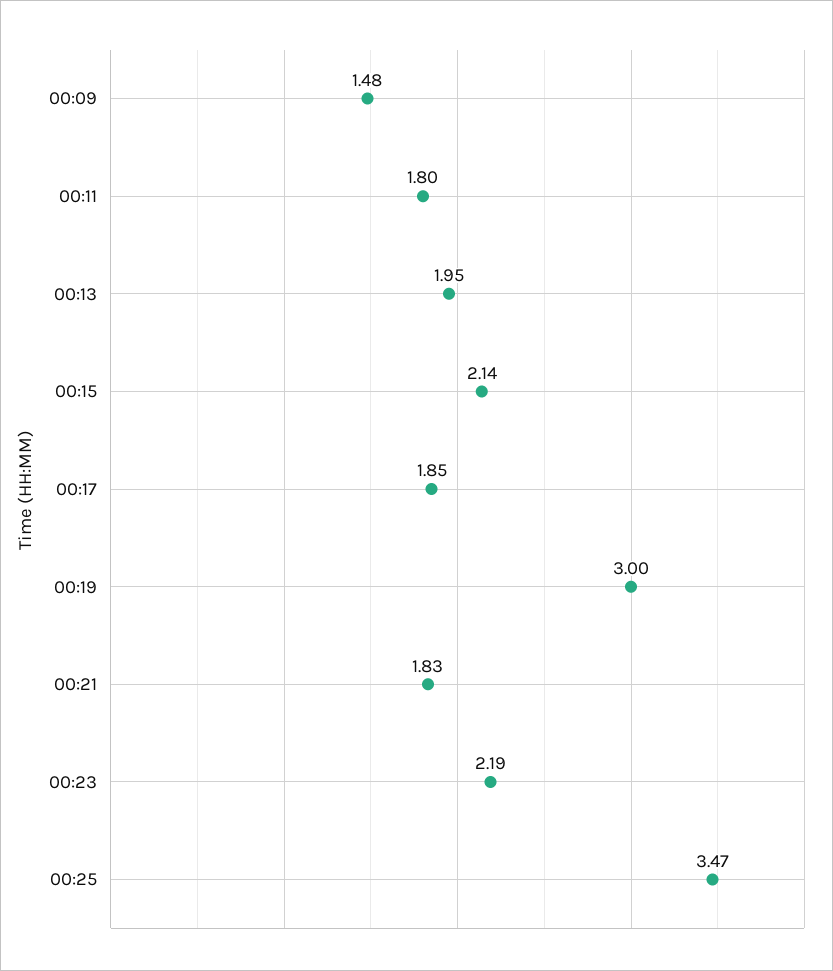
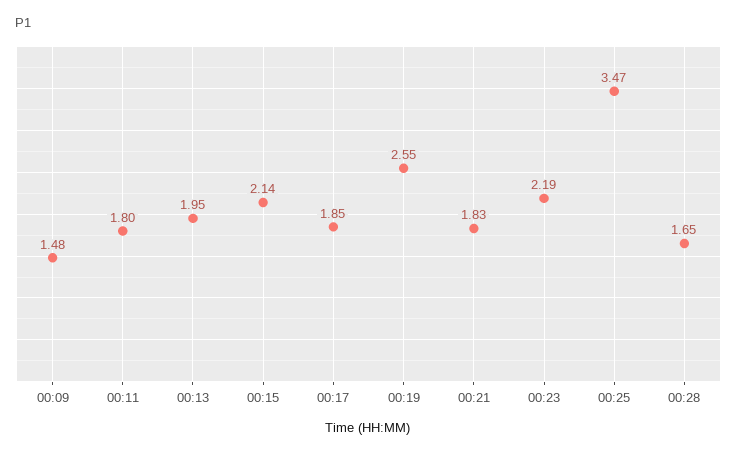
00:19: 3 -> 2.55
00:28: none -> 1.65

